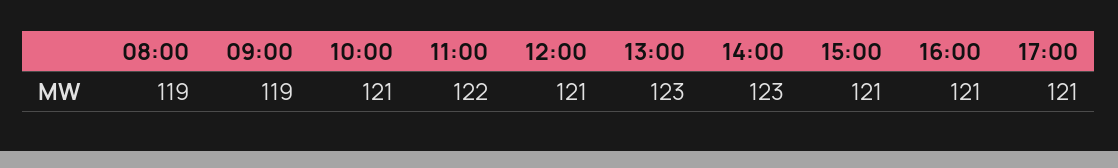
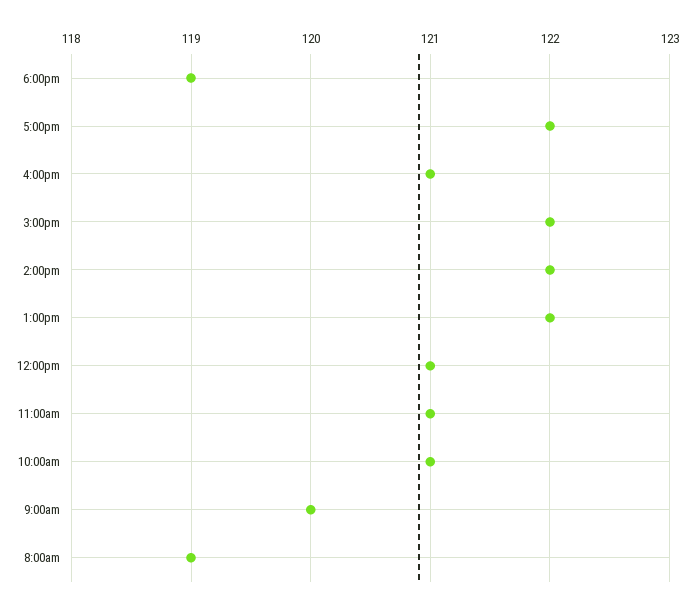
09:00: 119 -> 120
11:00: 122 -> 121
13:00: 123 -> 122
14:00: 123 -> 122
15:00: 121 -> 122
17:00: 121 -> 122
6:00pm: none -> 119

